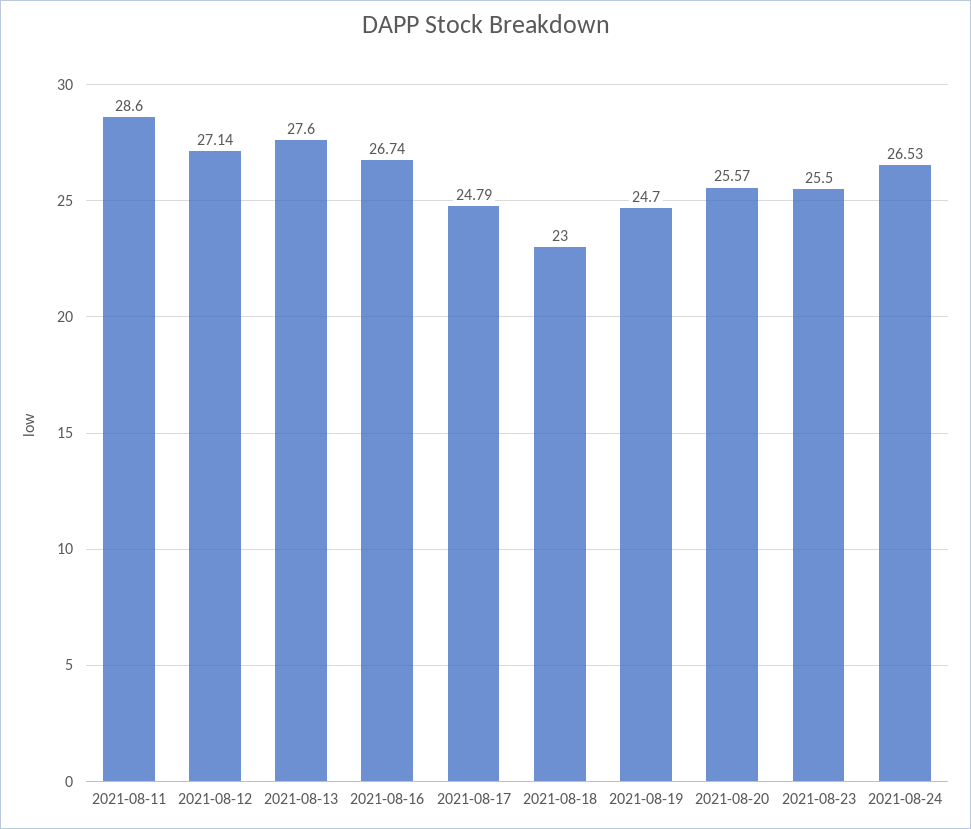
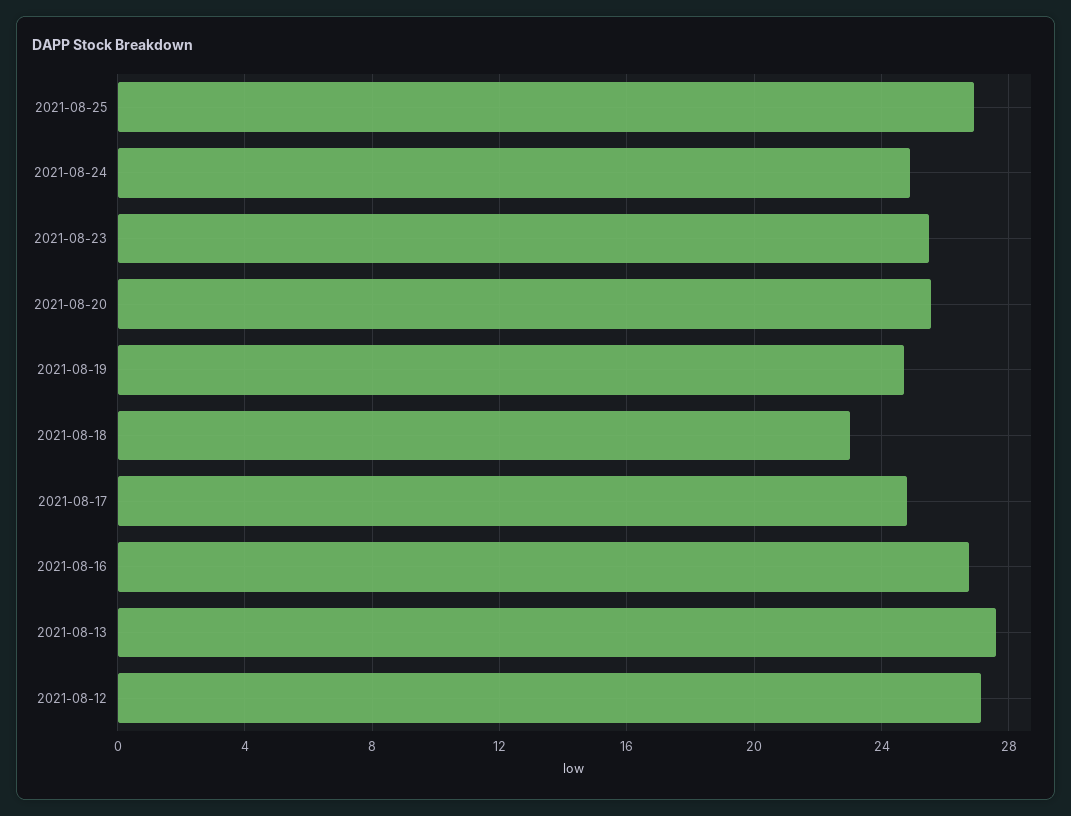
2021-08-11: 28.6 -> none
2021-08-24: 26.53 -> 25
2021-08-25: none -> 27

